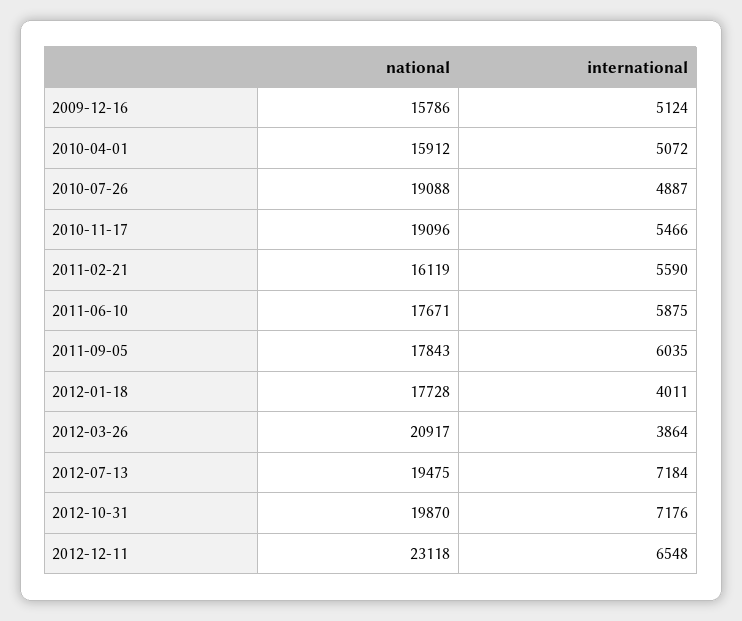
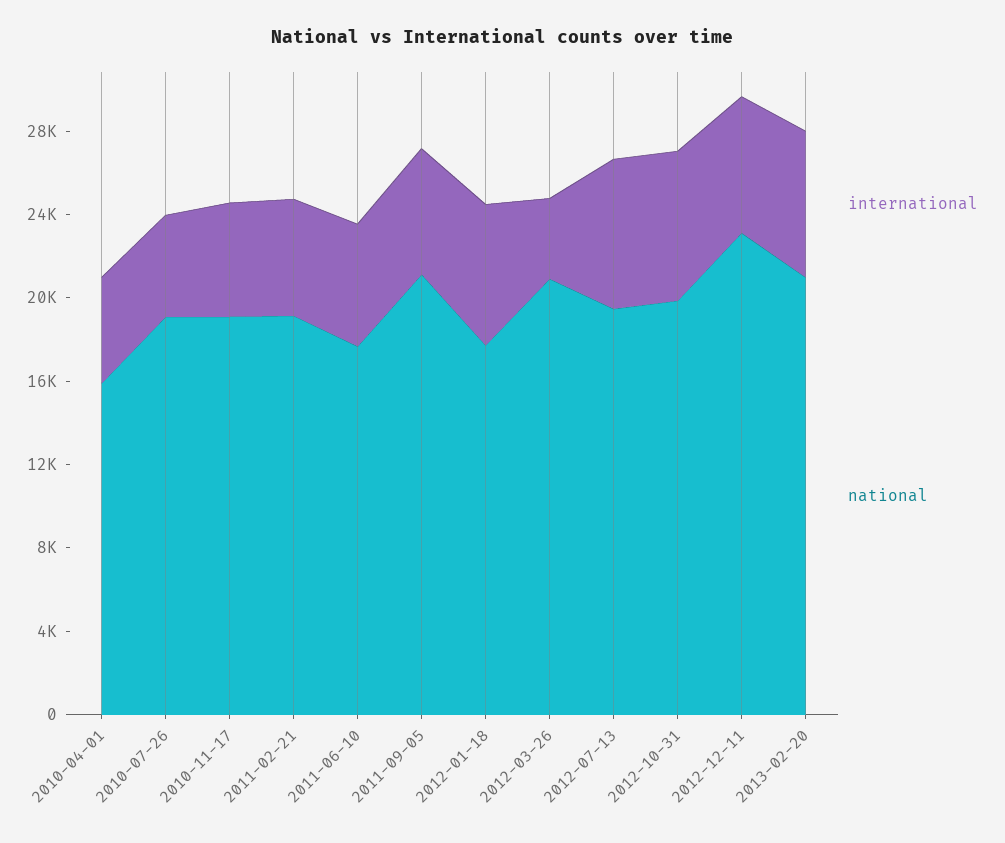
national, 2009-12-16: 15786 -> none
international, 2009-12-16: 5124 -> none
national, 2011-02-21: 16119 -> 19000
national, 2011-09-05: 17843 -> 21000
international, 2012-01-18: 4011 -> 7000
international, 2013-02-20: none -> 7000
national, 2013-02-20: none -> 21000

